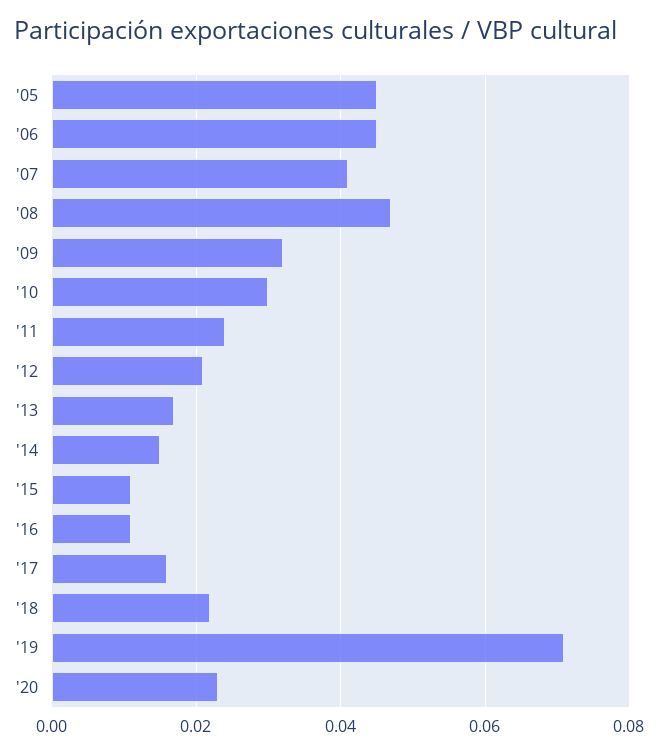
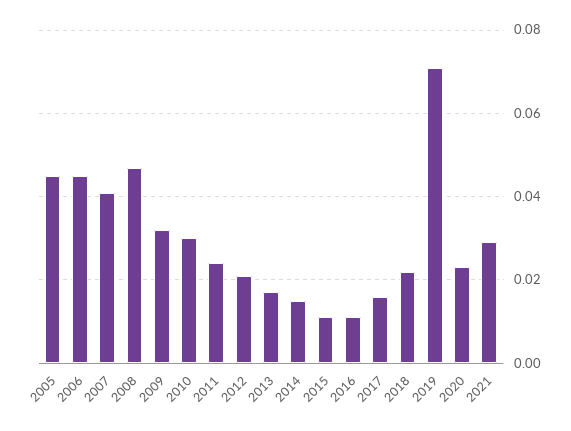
2021: none -> 0.03

